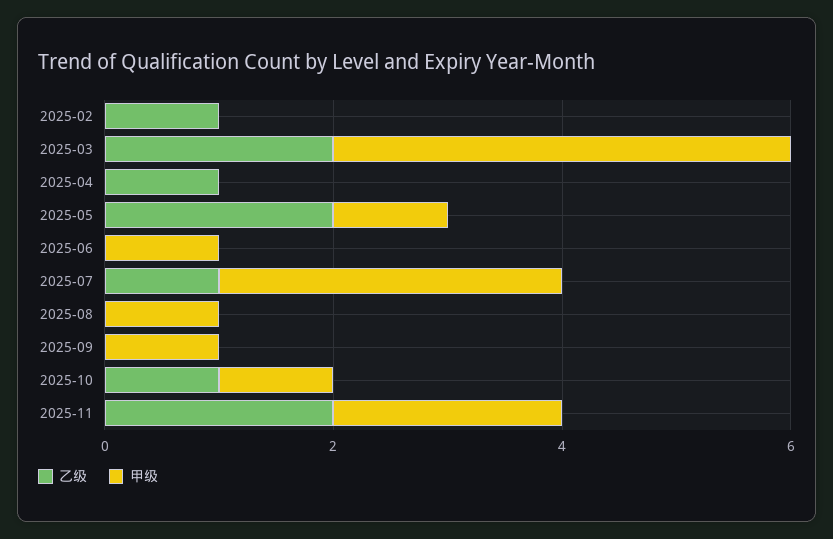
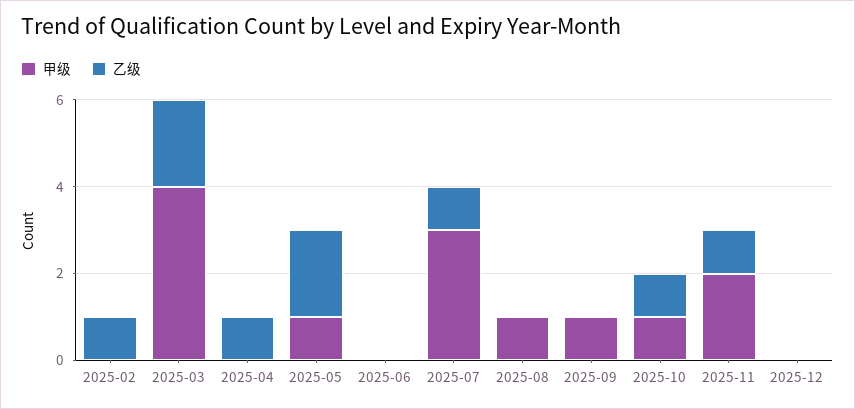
甲级, 2025-06: 1 -> 0
乙级, 2025-11: 2 -> 1
甲级, 2025-12: none -> 0
乙级, 2025-12: none -> 0

